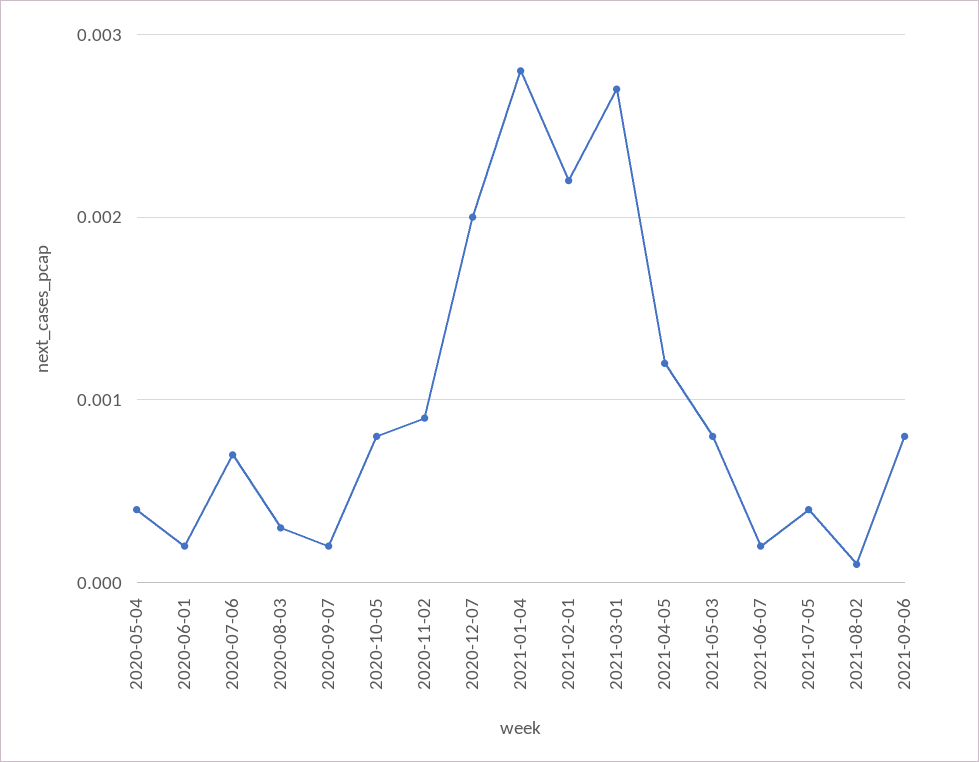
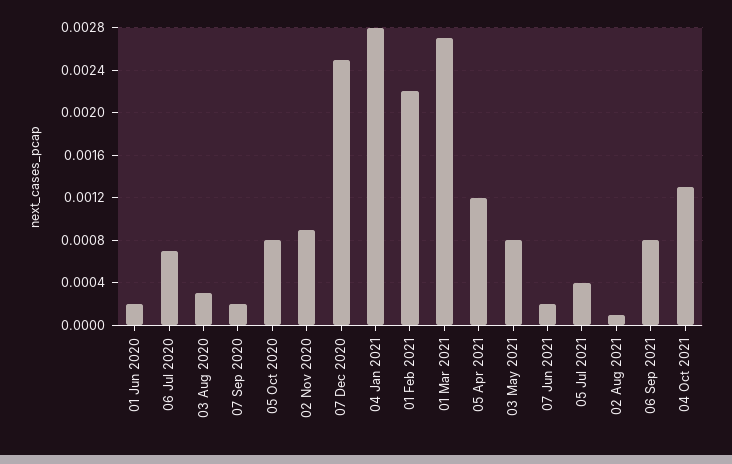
2020-05-04: 0.0004 -> none
2020-12-07: 0.002 -> 0.0025
04 Oct 2021: none -> 0.0013

